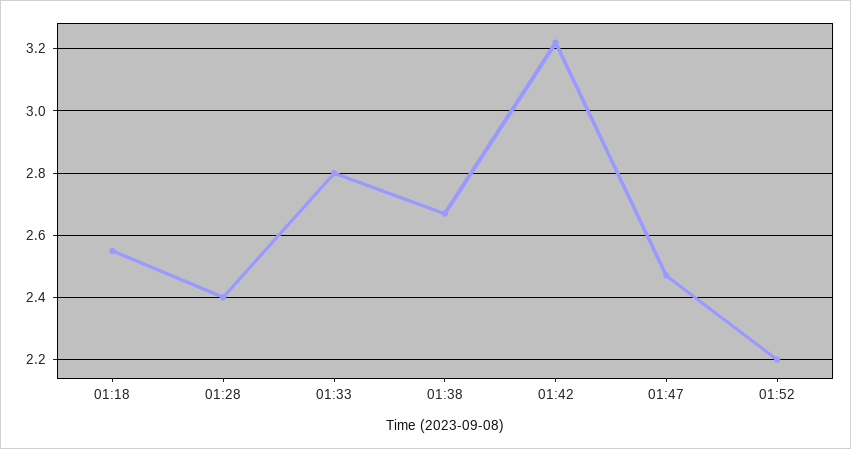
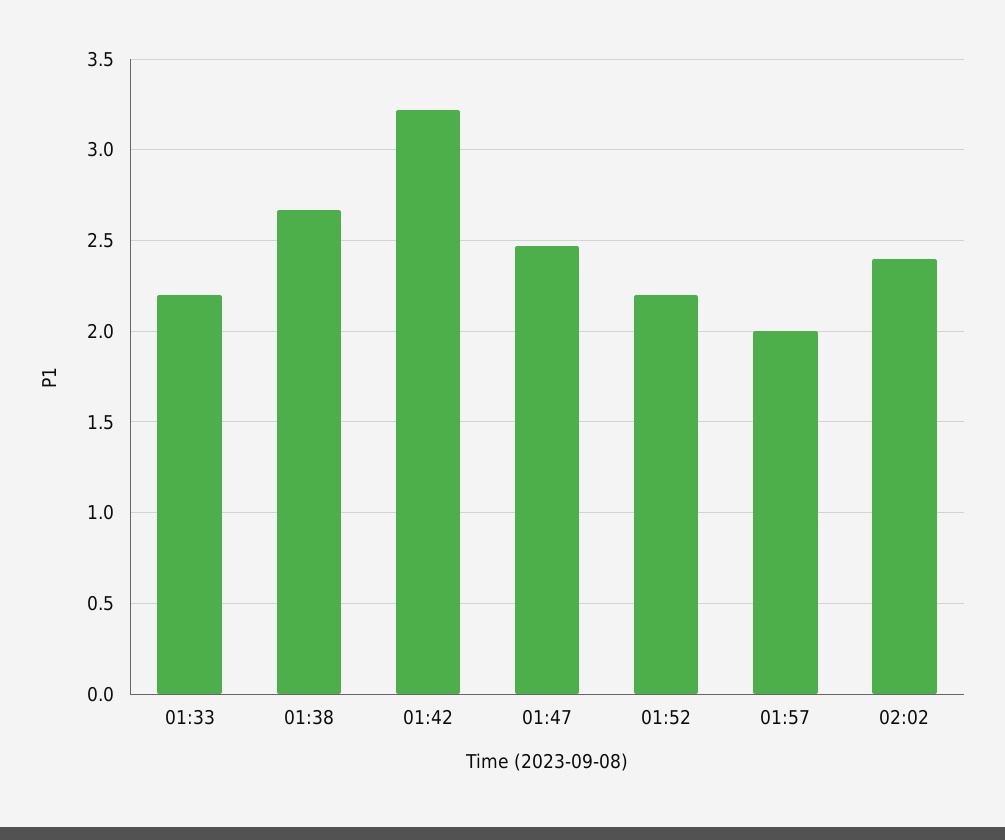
01:18: 2.55 -> none
01:28: 2.4 -> none
01:33: 2.8 -> 2.2
01:57: none -> 2
02:02: none -> 2.4

